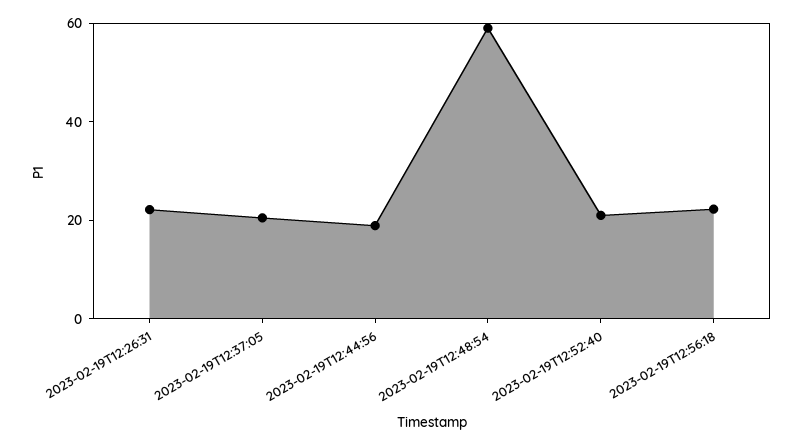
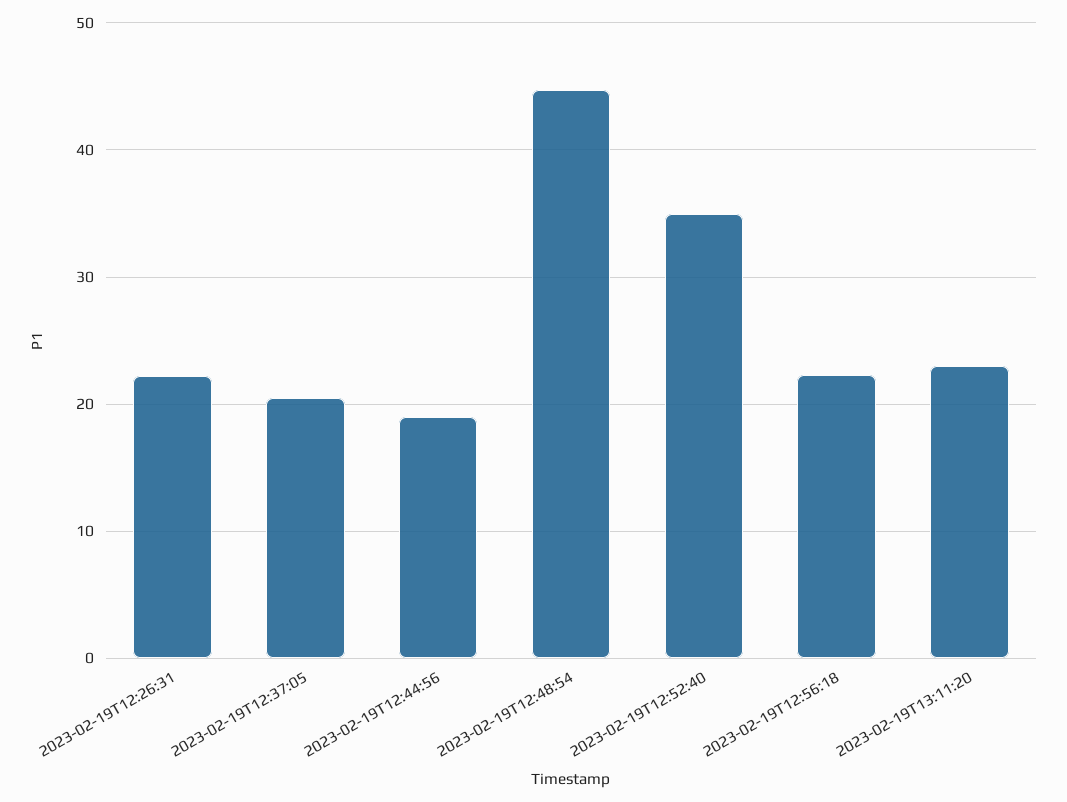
2023-02-19T12:48:54: 60 -> 45
2023-02-19T12:52:40: 20 -> 35
2023-02-19T13:11:20: none -> 23

